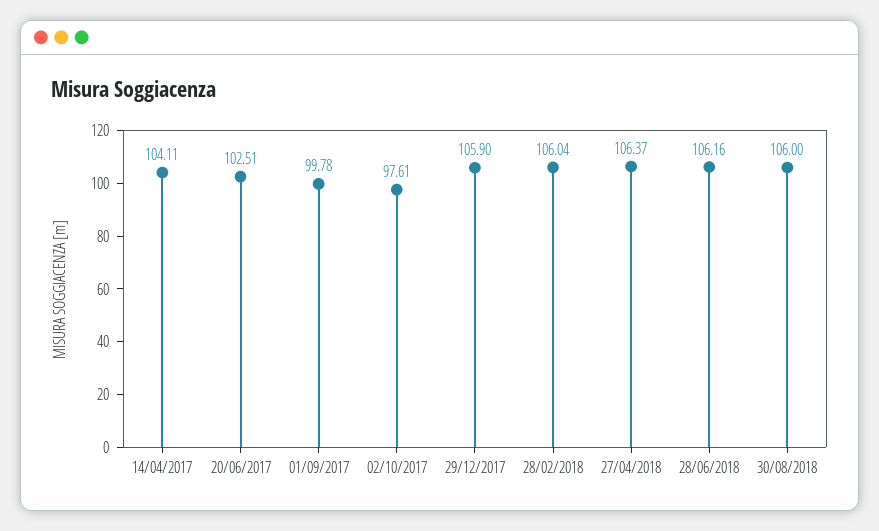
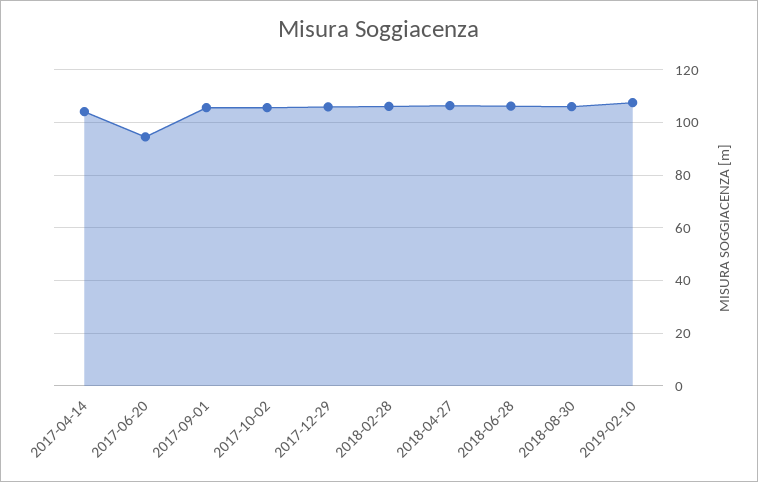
20/06/2017: 102.51 -> 95
01/09/2017: 99.78 -> 105
02/10/2017: 97.61 -> 105
2019-02-10: none -> 107.5

